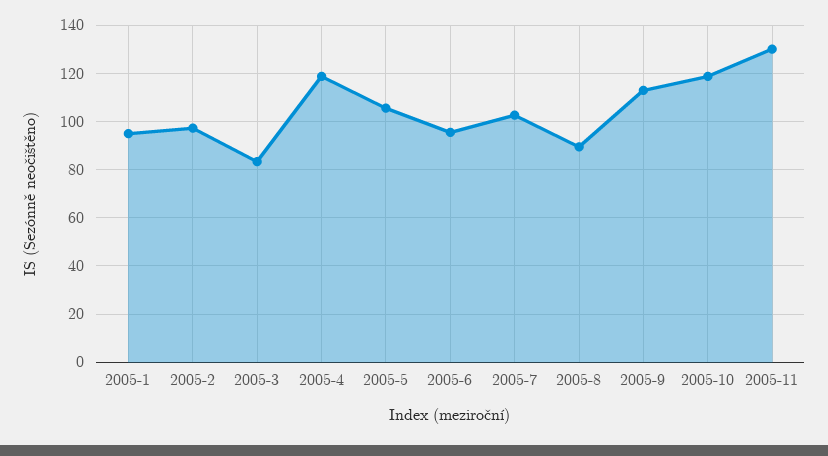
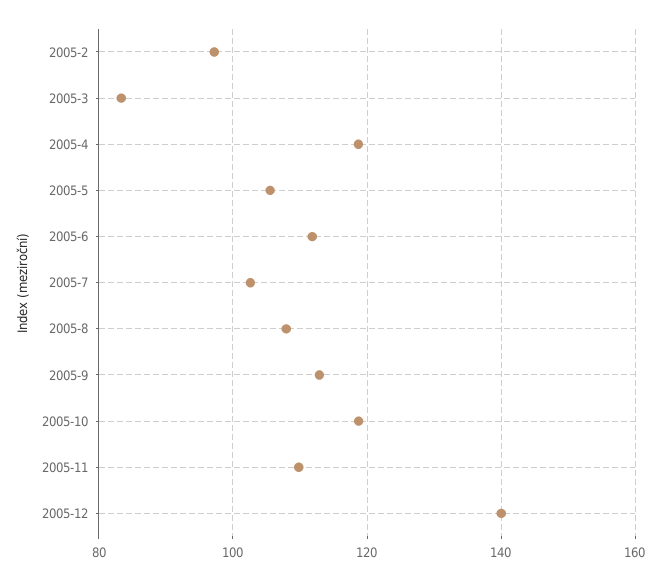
2005-1: 95 -> none
2005-6: 95 -> 112
2005-8: 90 -> 108
2005-11: 130 -> 110
2005-12: none -> 140

